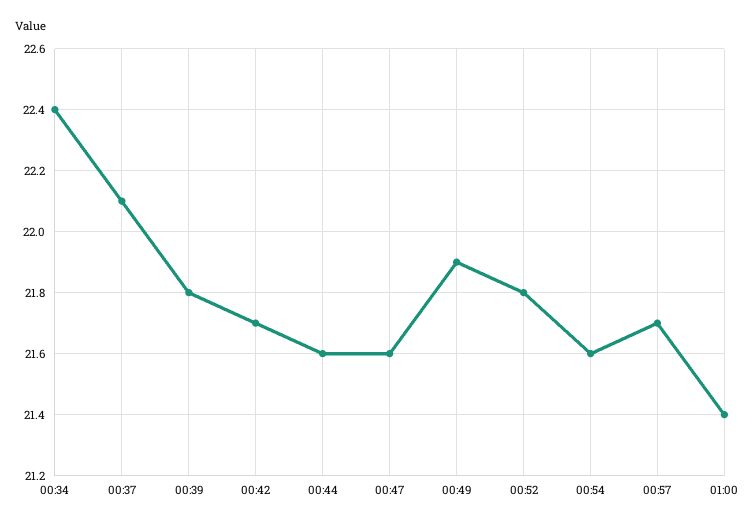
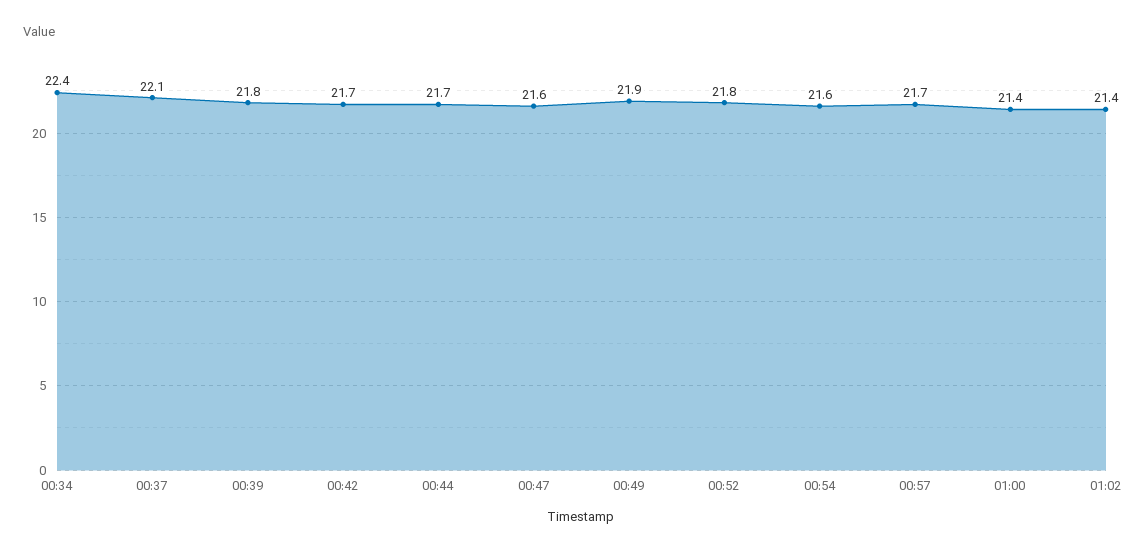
00:44: 21.6 -> 21.7
01:02: none -> 21.4

